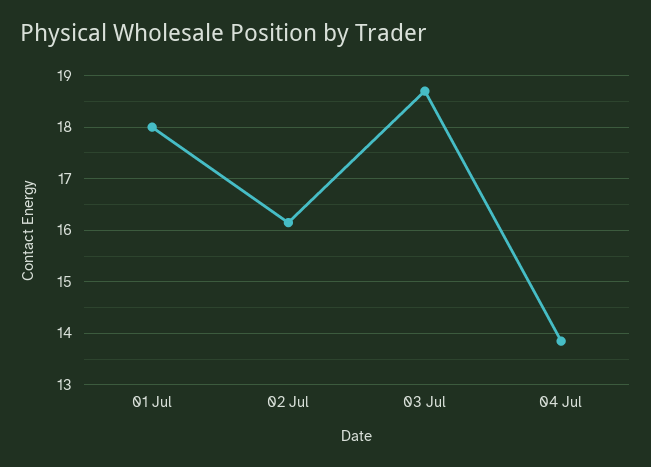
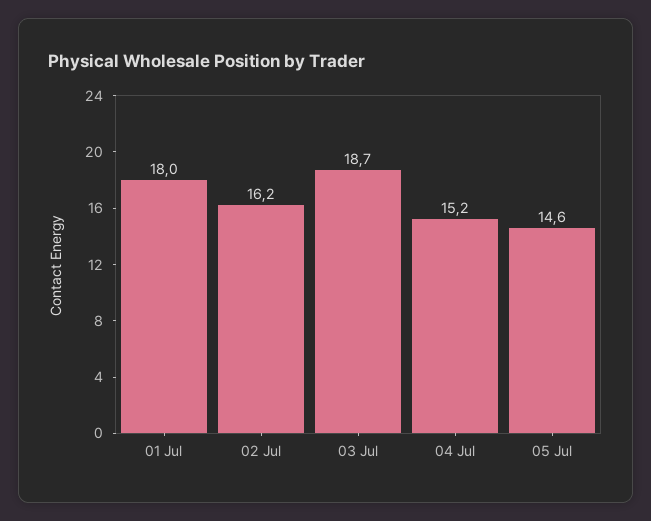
04 Jul: 13.8 -> 15.2
05 Jul: none -> 14.6

